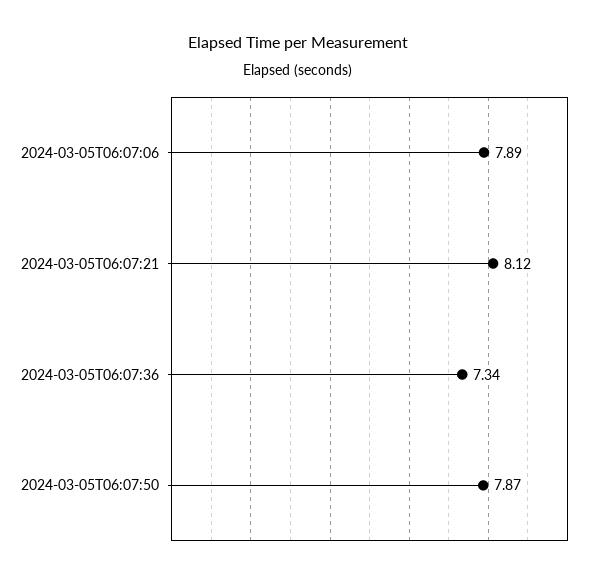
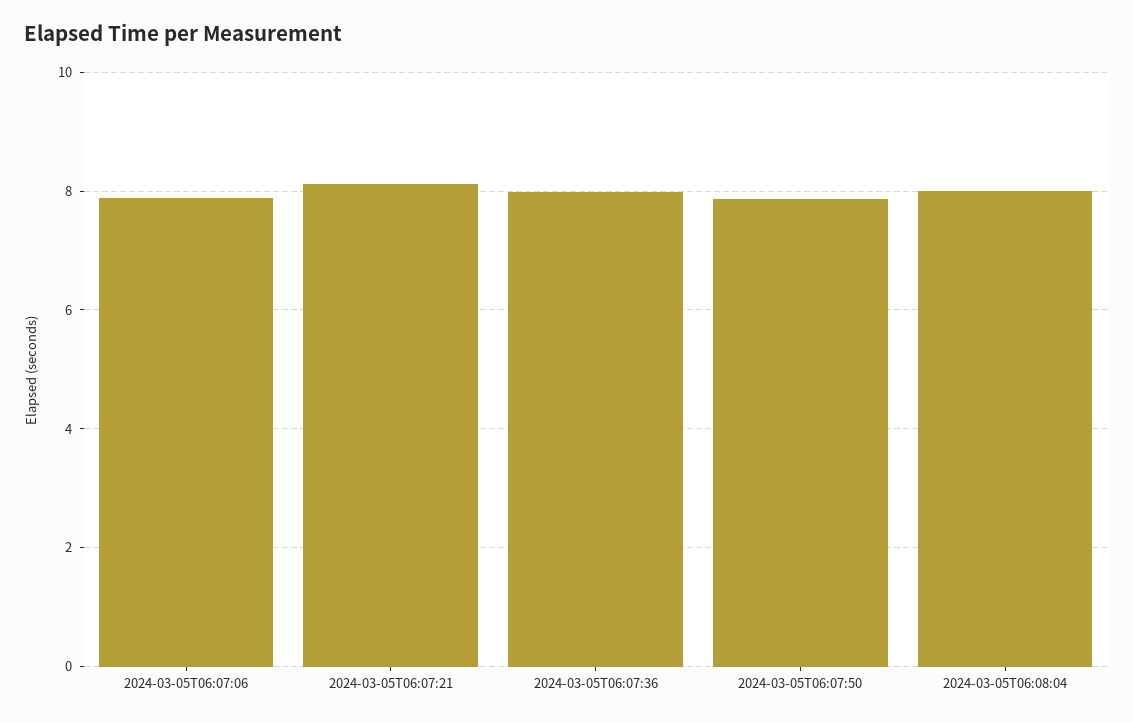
2024-03-05T06:07:36: 7.34 -> 8
2024-03-05T06:08:04: none -> 8

